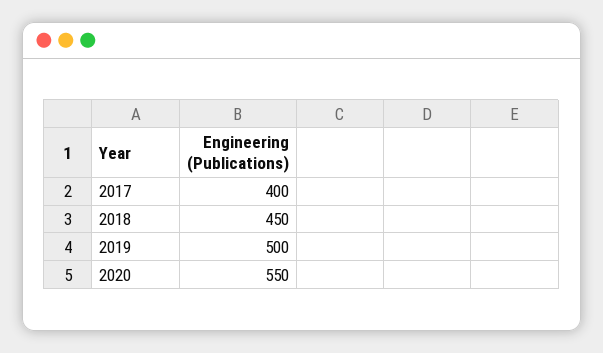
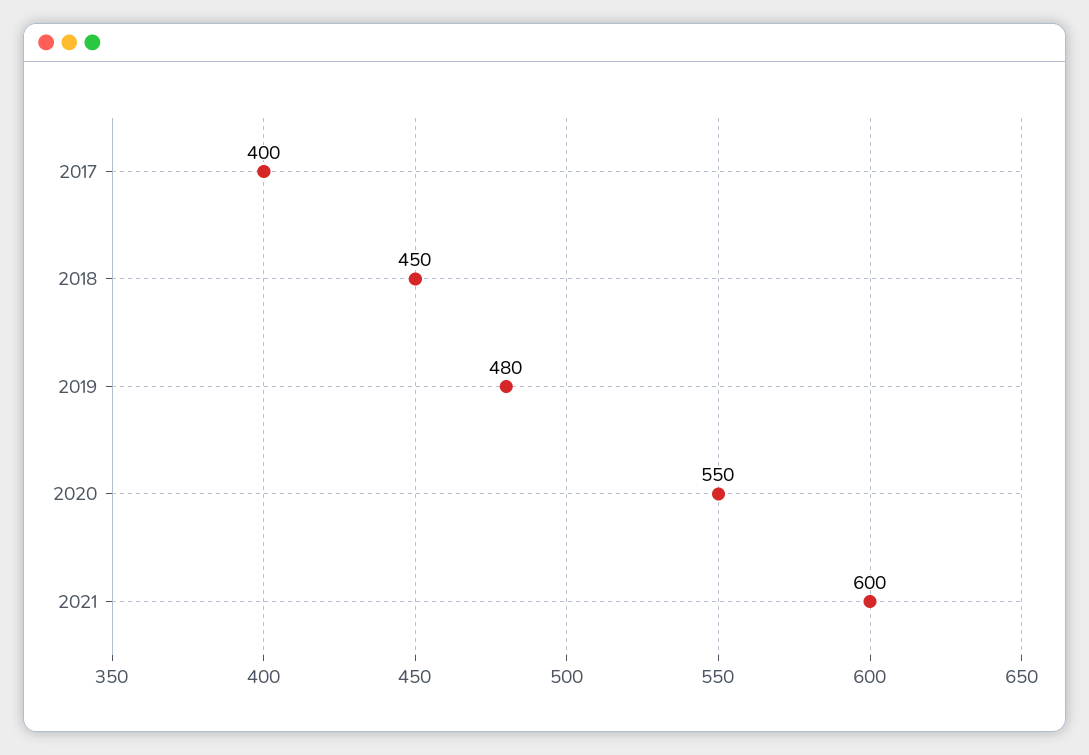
2019: 500 -> 480
2021: none -> 600

